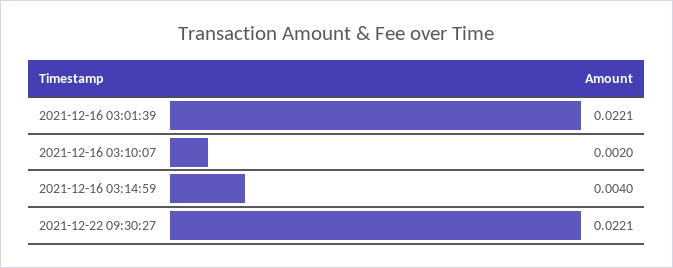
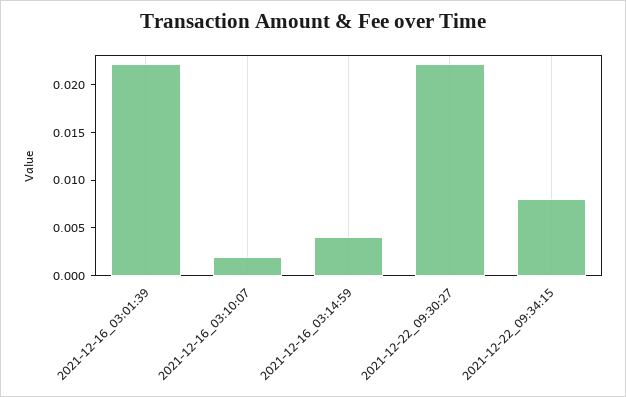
2021-12-22_09:34:15: none -> 0.008

